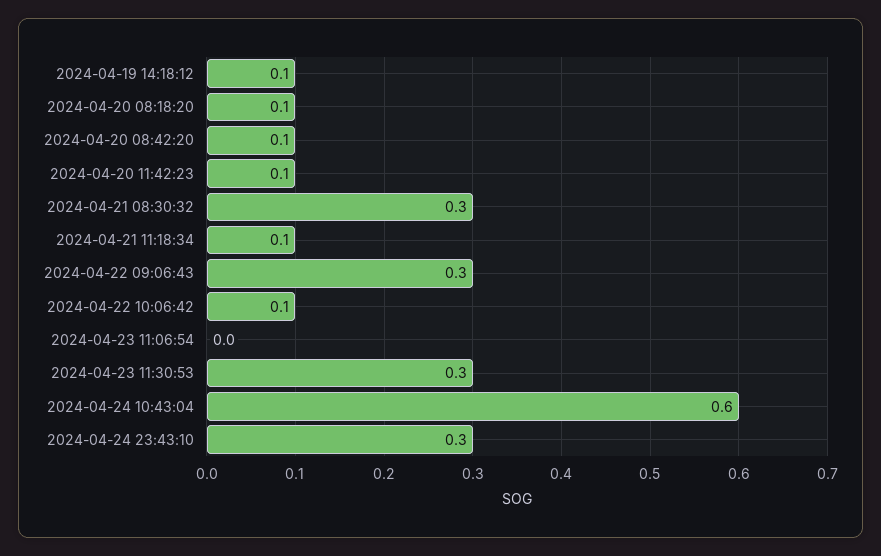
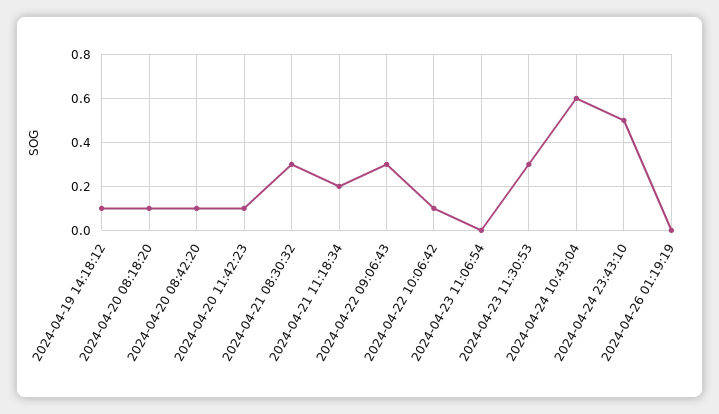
2024-04-21 11:18:34: 0.1 -> 0.2
2024-04-24 23:43:10: 0.3 -> 0.5
2024-04-26 01:19:19: none -> 0

